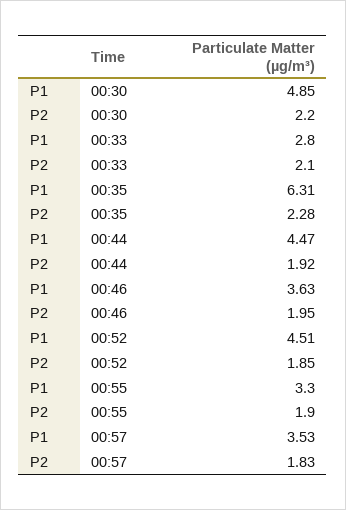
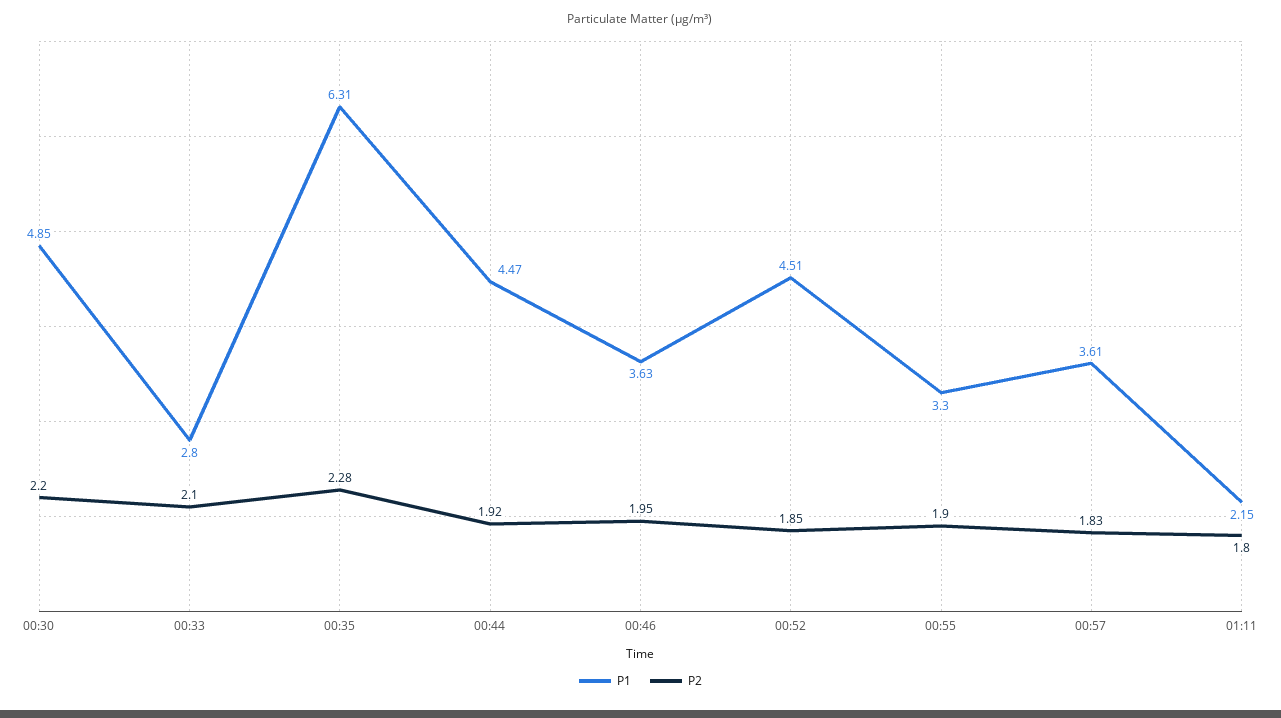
P1, 00:57: 3.53 -> 3.61
P1, 01:11: none -> 2.15
P2, 01:11: none -> 1.8

